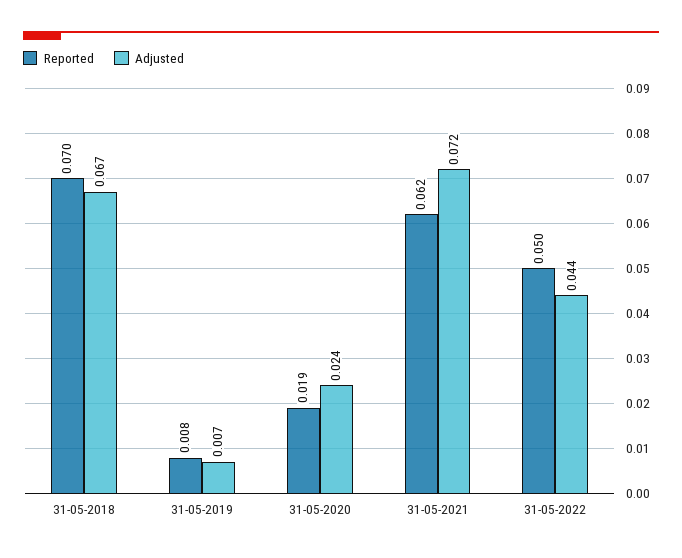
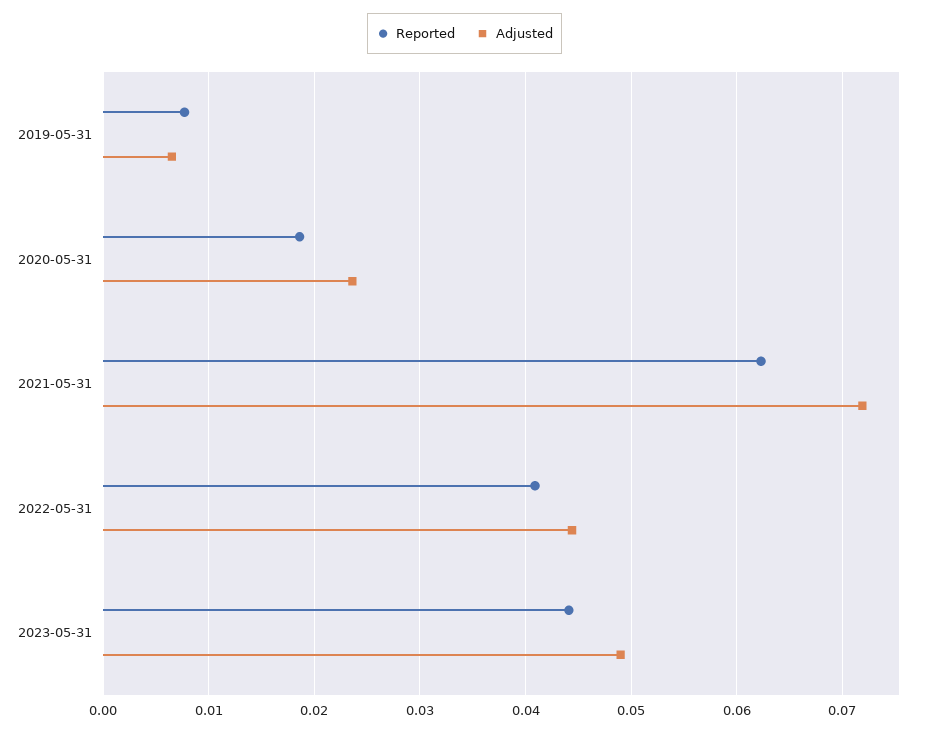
Reported, 31-05-2018: 0.07 -> none
Adjusted, 31-05-2018: 0.067 -> none
Reported, 31-05-2022: 0.05 -> 0.041
Reported, 2023-05-31: none -> 0.044
Adjusted, 2023-05-31: none -> 0.049

